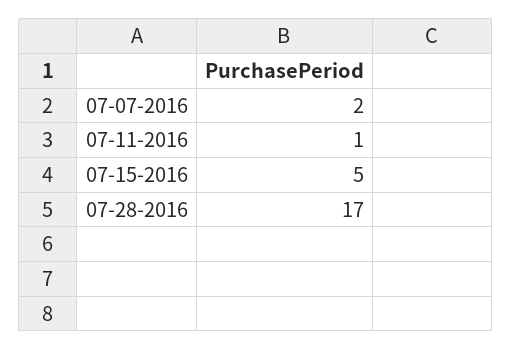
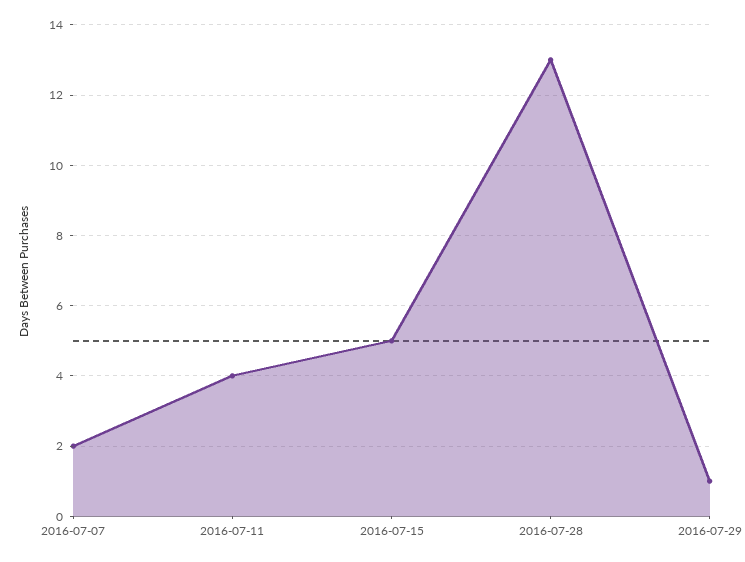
07-11-2016: 1 -> 4
07-28-2016: 17 -> 13
2016-07-29: none -> 1

